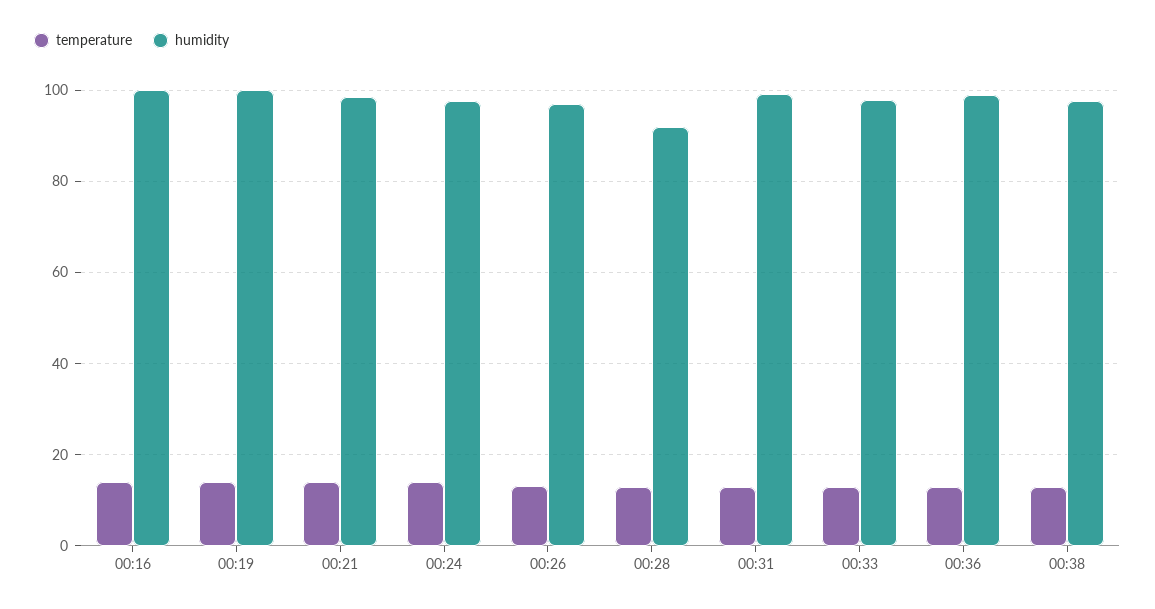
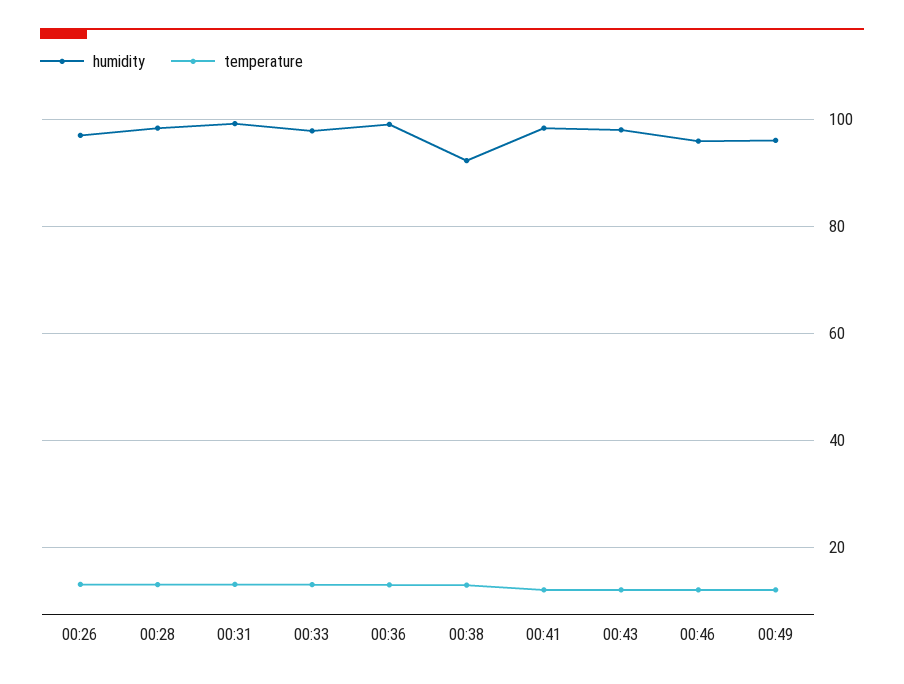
temperature, 00:16: 14 -> none
humidity, 00:16: 100 -> none
temperature, 00:19: 14 -> none
humidity, 00:19: 100 -> none
temperature, 00:21: 14 -> none
humidity, 00:21: 98 -> none
temperature, 00:24: 14 -> none
humidity, 00:24: 98 -> none
humidity, 00:28: 92 -> 98
humidity, 00:38: 98 -> 92
humidity, 00:41: none -> 98
temperature, 00:41: none -> 12
humidity, 00:43: none -> 98
temperature, 00:43: none -> 12
humidity, 00:46: none -> 96
temperature, 00:46: none -> 12
humidity, 00:49: none -> 96
temperature, 00:49: none -> 12

